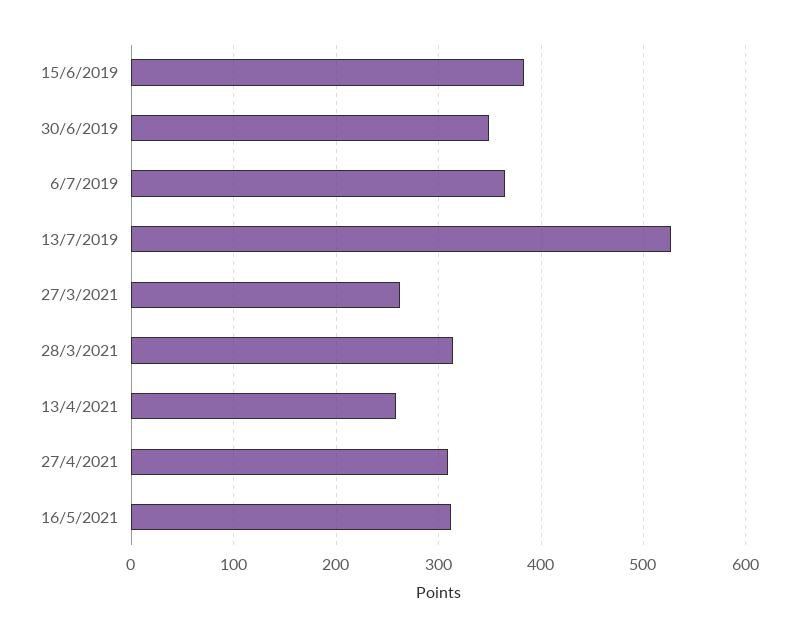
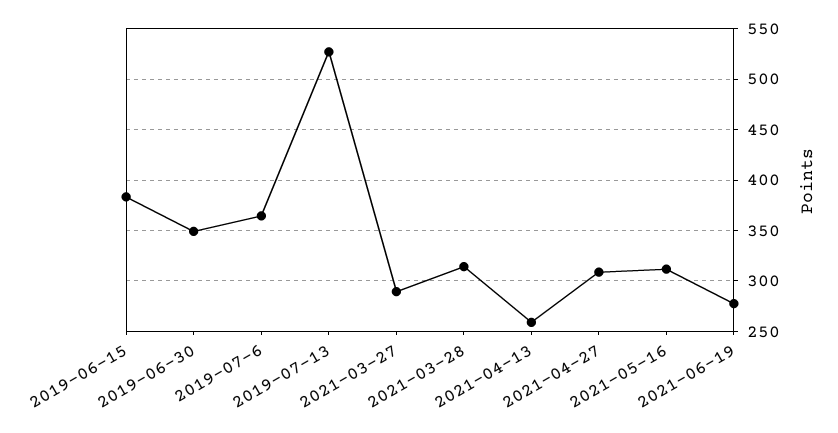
27/3/2021: 260 -> 290
2021-06-19: none -> 280

